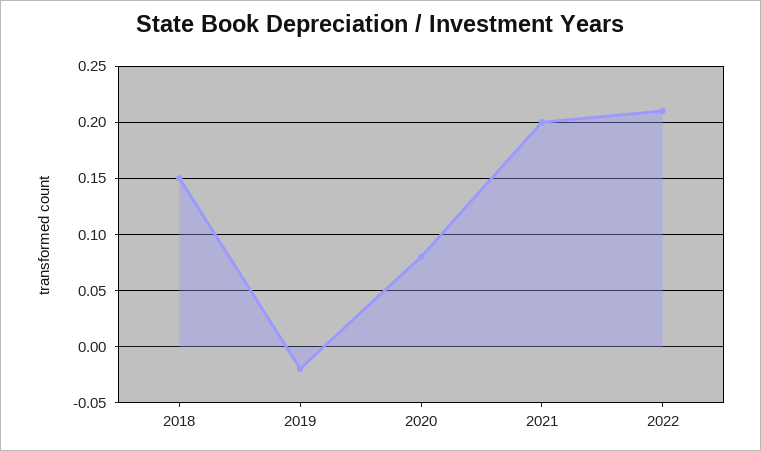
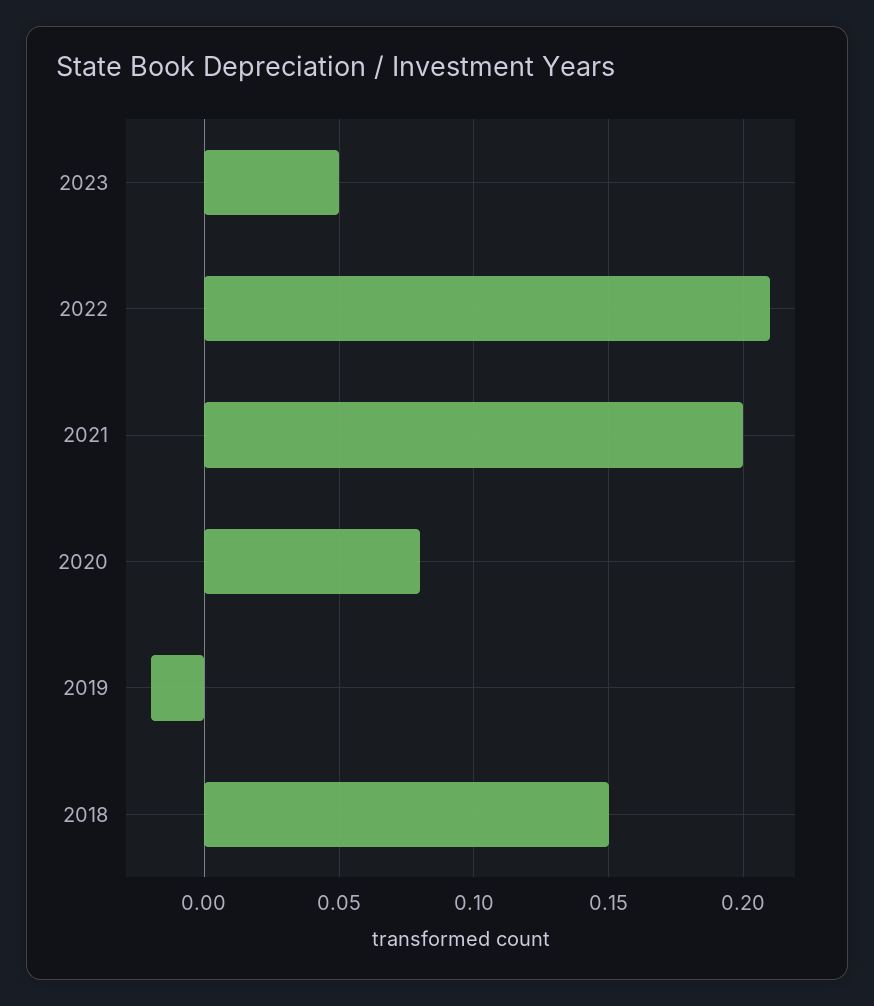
2023: none -> 0.05

